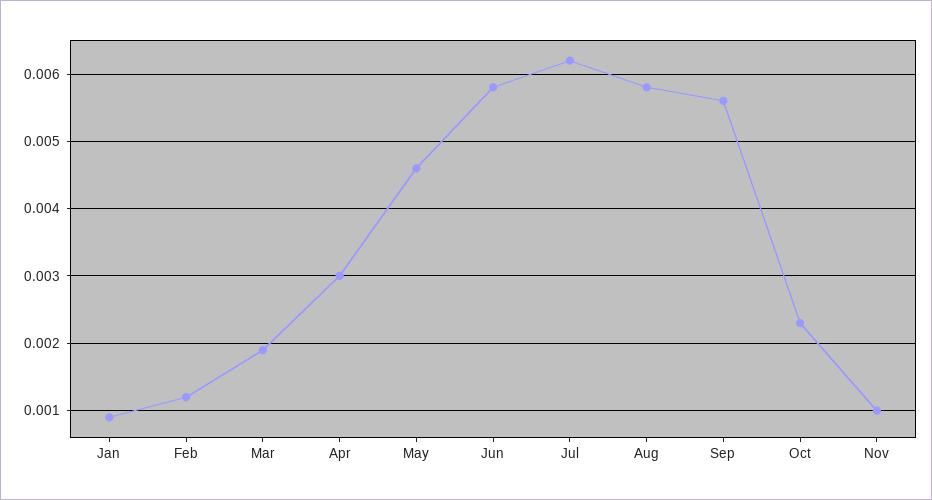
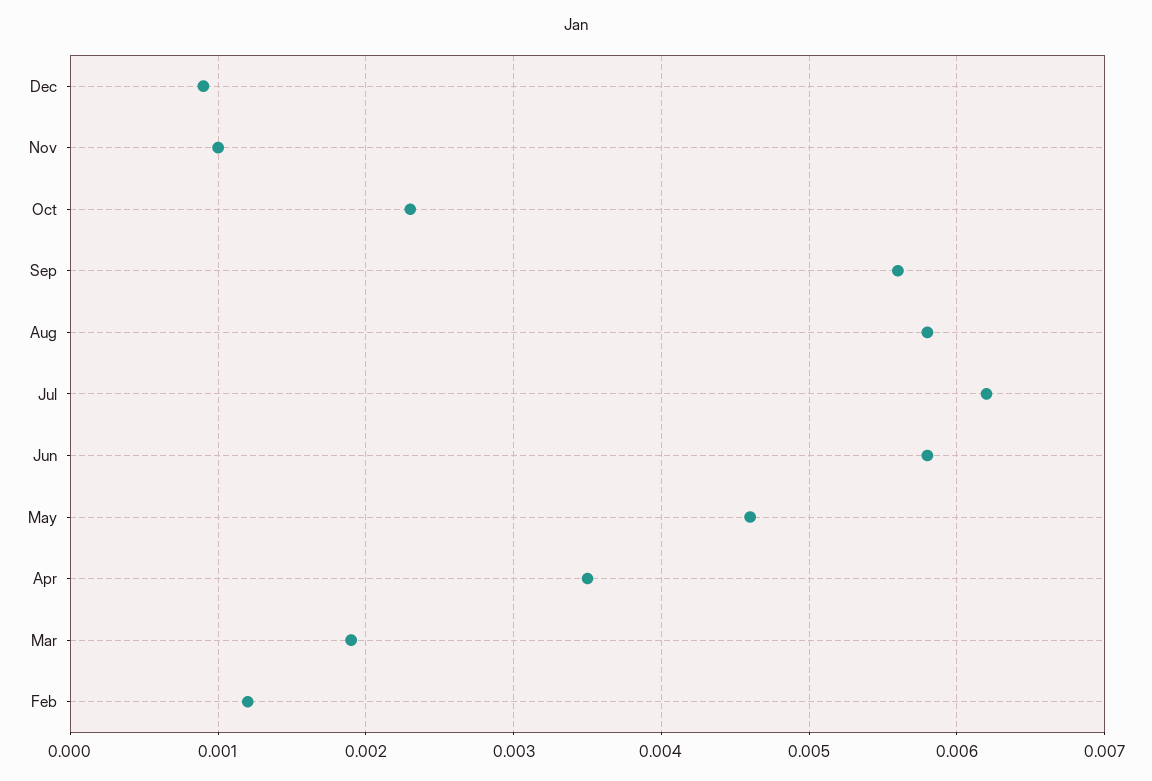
Jan: 0.0009 -> none
Apr: 0.003 -> 0.0035
Dec: none -> 0.0009

